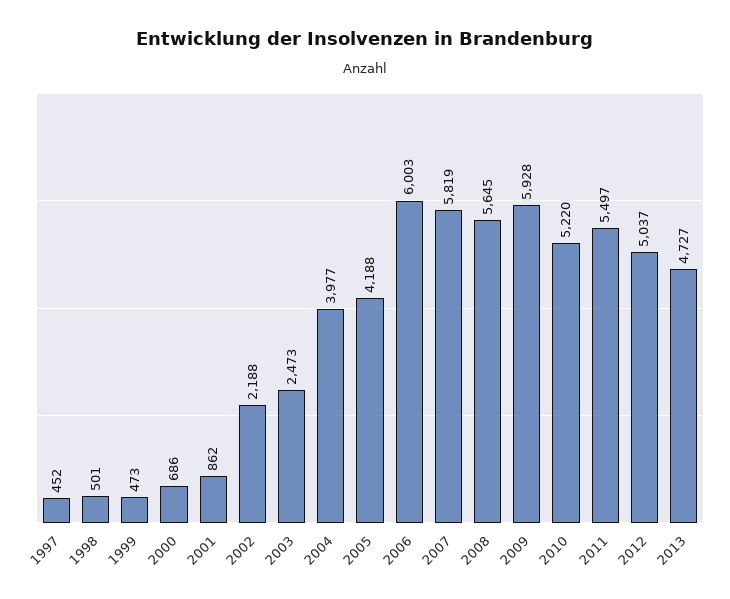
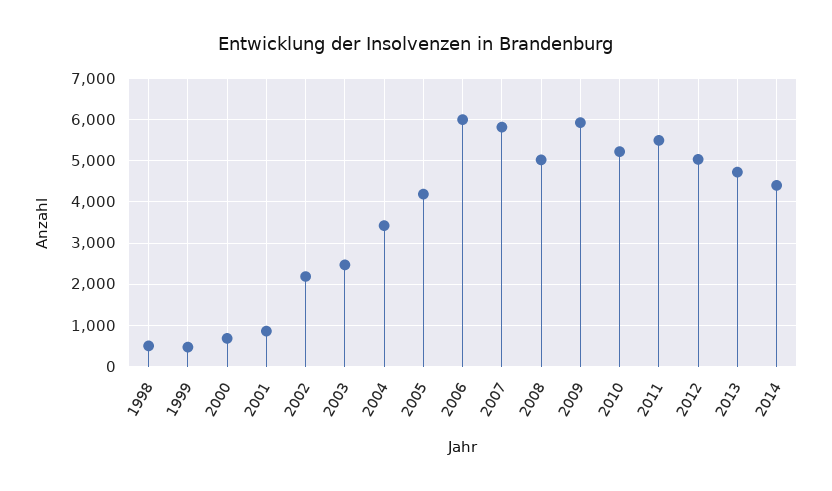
1997: 452 -> none
2004: 3977 -> 3400
2008: 5645 -> 5000
2014: none -> 4400

